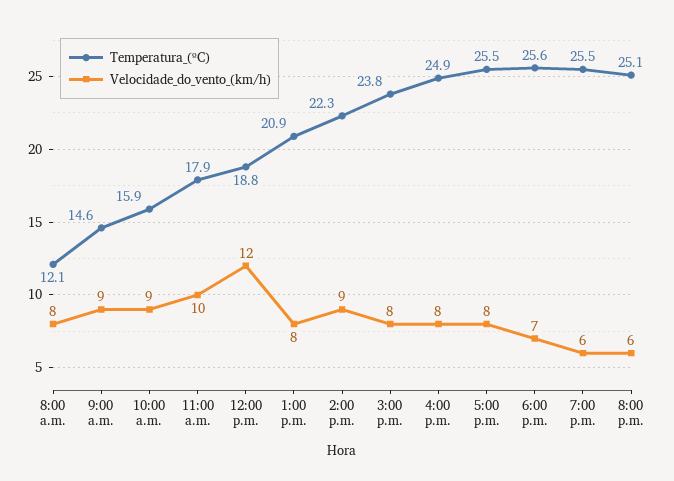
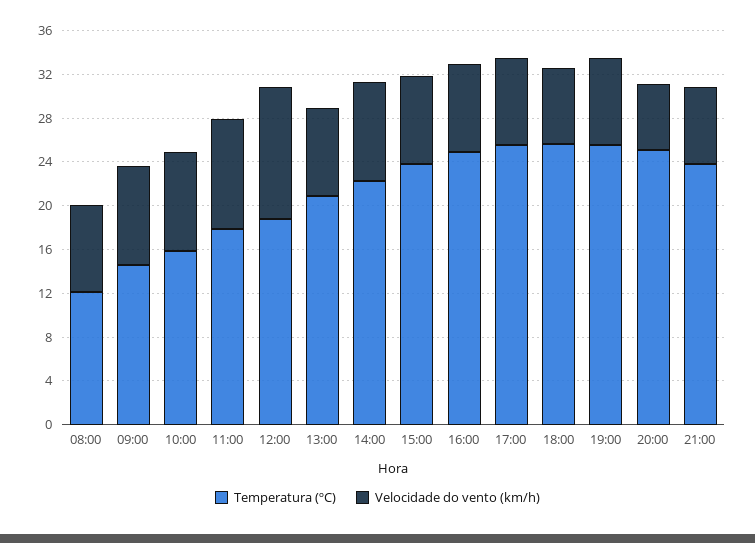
Velocidade_do_vento_(km/h), 7:00 p.m.: 6 -> 8
Temperatura_(ºC), 21:00: none -> 24
Velocidade_do_vento_(km/h), 21:00: none -> 7

